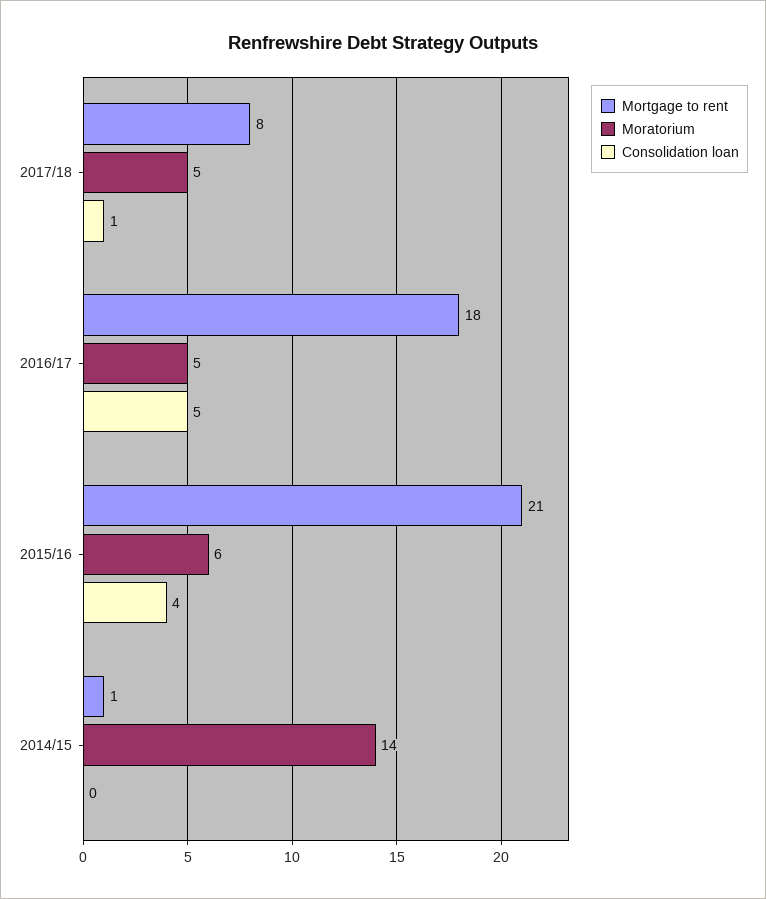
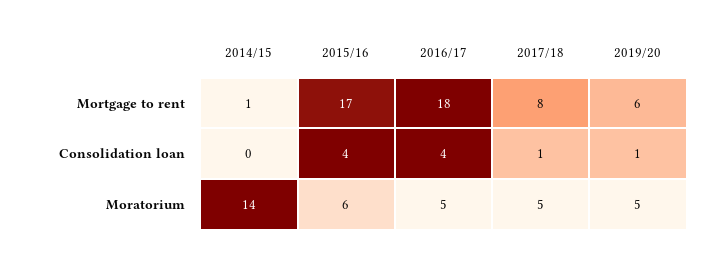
Consolidation loan, 2016/17: 5 -> 4
Mortgage to rent, 2015/16: 21 -> 17
Mortgage to rent, 2019/20: none -> 6
Consolidation loan, 2019/20: none -> 1
Moratorium, 2019/20: none -> 5

